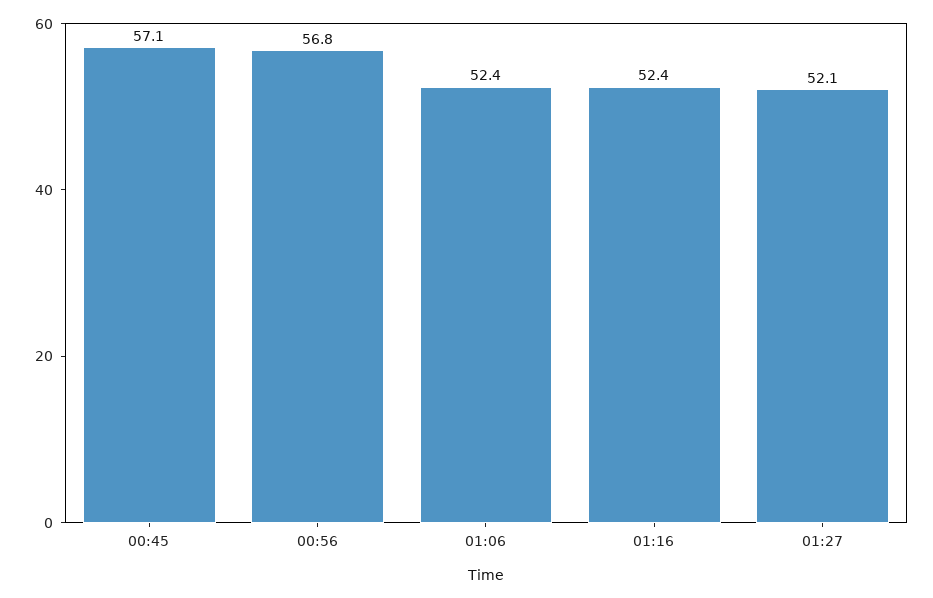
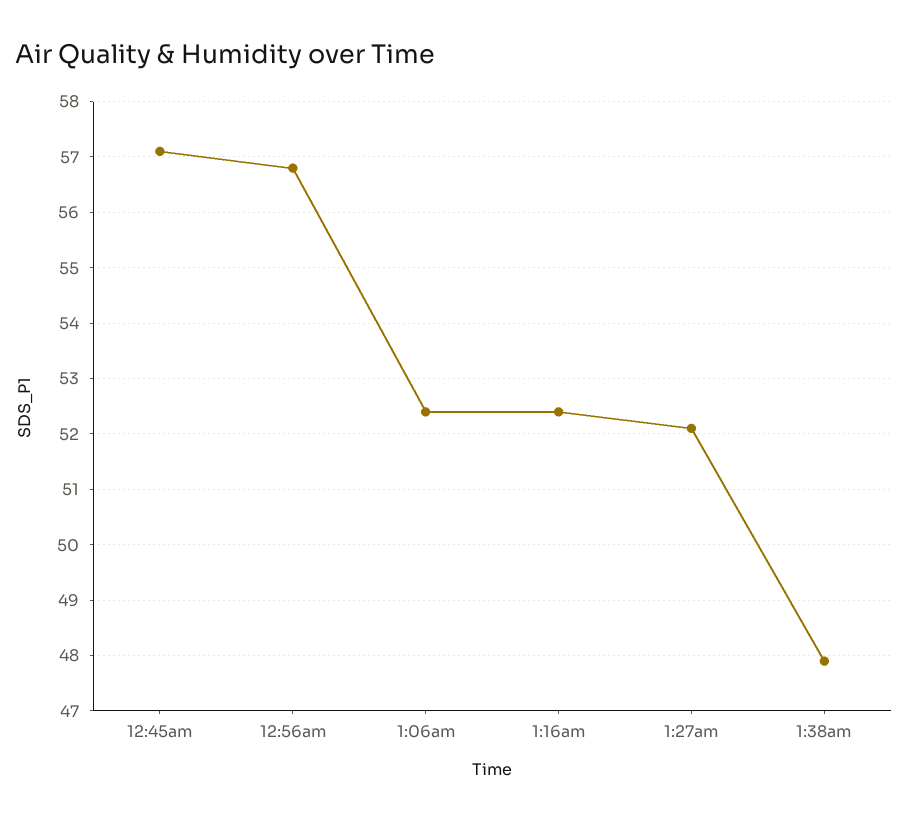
1:38am: none -> 48

